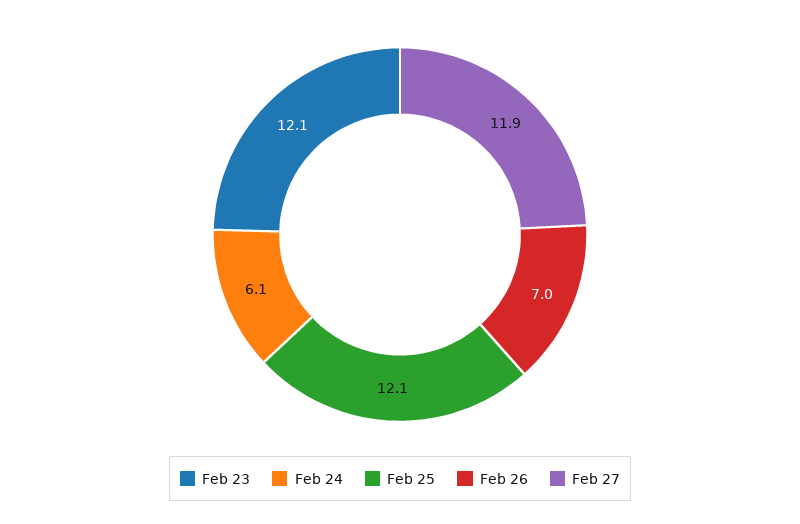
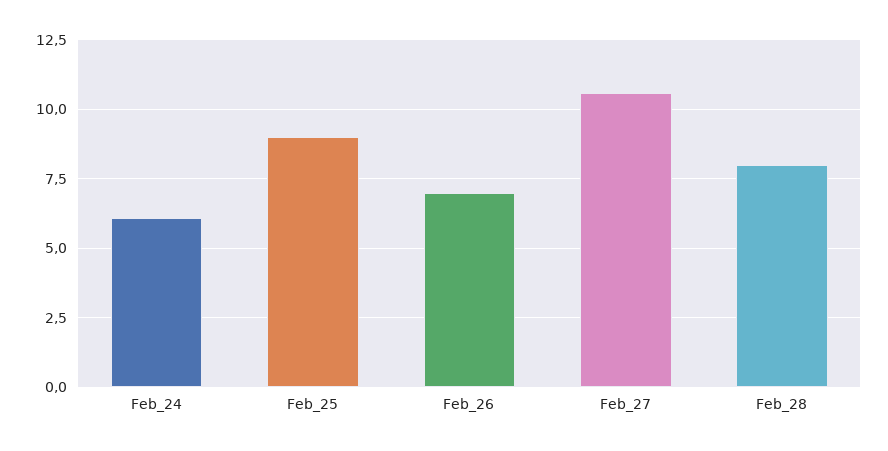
Feb 23: 12.1 -> none
Feb 25: 12.1 -> 9
Feb 27: 11.9 -> 10.5
Feb_28: none -> 8

